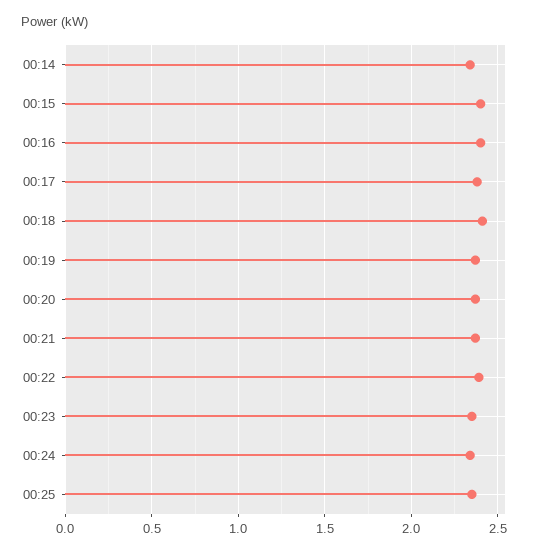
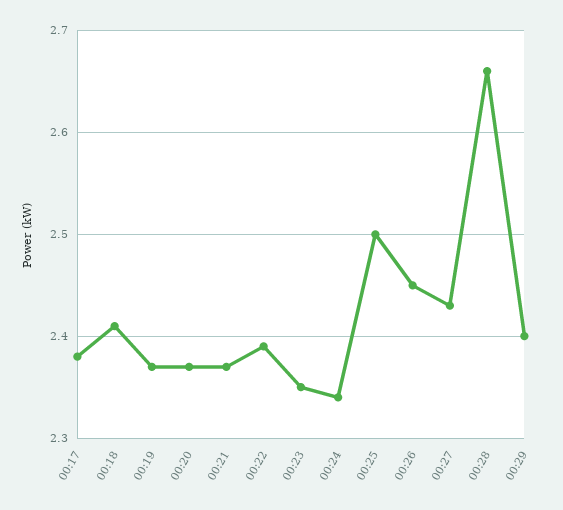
00:14: 2.35 -> none
00:15: 2.4 -> none
00:16: 2.4 -> none
00:25: 2.35 -> 2.5
00:26: none -> 2.45
00:27: none -> 2.43
00:28: none -> 2.66
00:29: none -> 2.4

